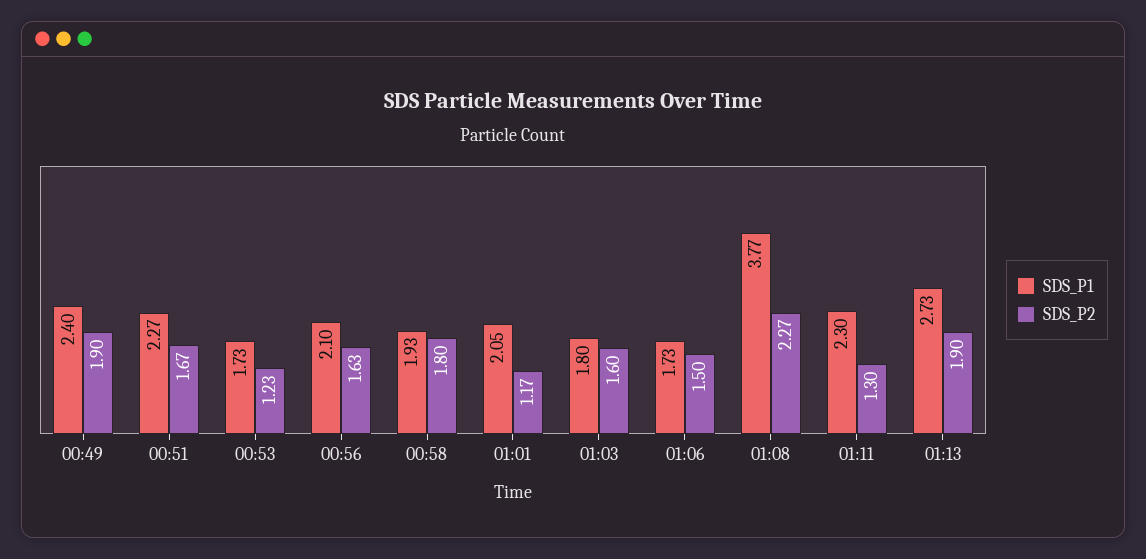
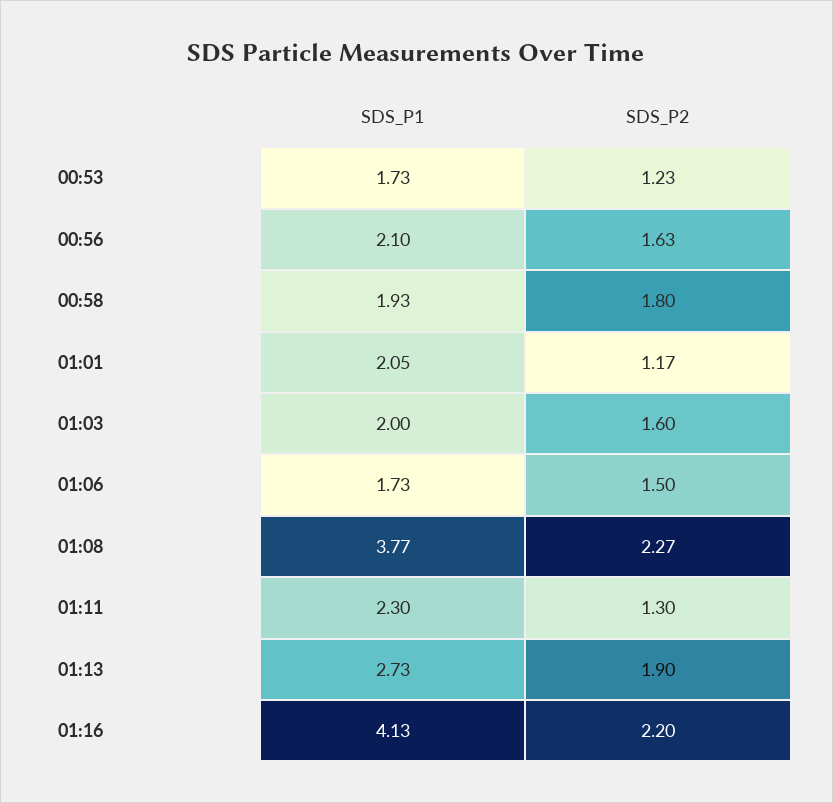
SDS_P1, 00:49: 2.4 -> none
SDS_P2, 00:49: 1.9 -> none
SDS_P1, 00:51: 2.27 -> none
SDS_P2, 00:51: 1.67 -> none
SDS_P1, 01:03: 1.8 -> 2
SDS_P1, 01:16: none -> 4.13
SDS_P2, 01:16: none -> 2.2

